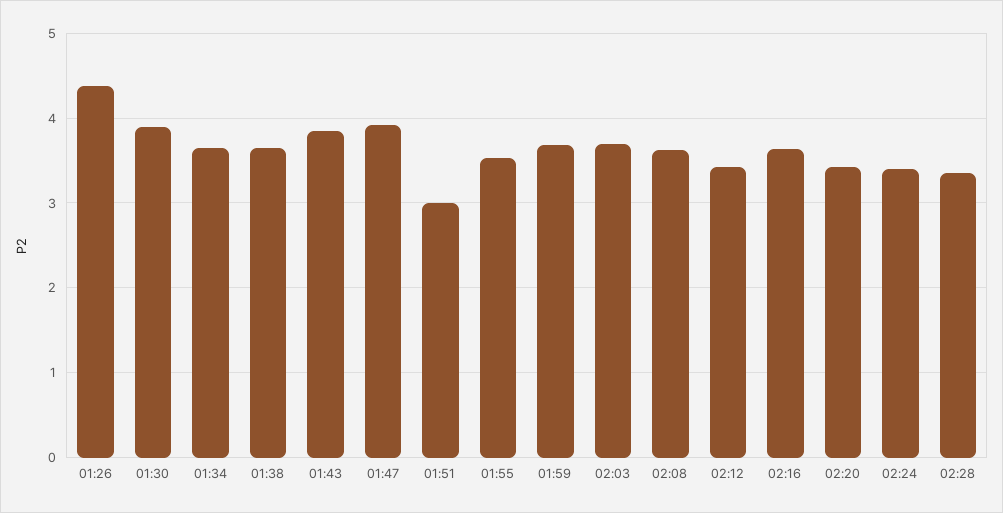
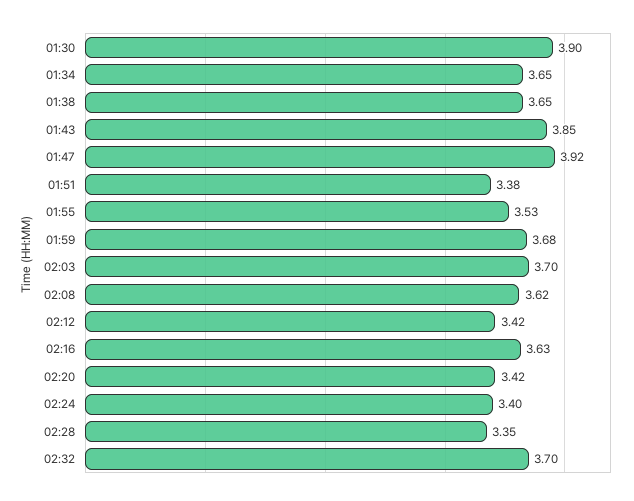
01:26: 4.4 -> none
01:51: 3 -> 3.38
02:32: none -> 3.7

